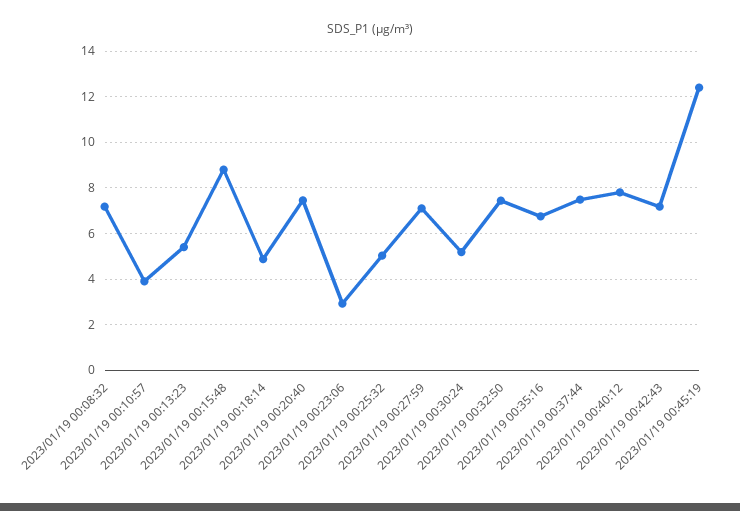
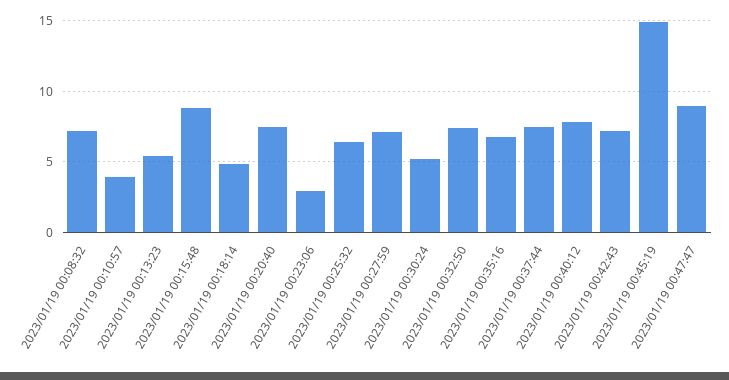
2023/01/19 00:25:32: 5 -> 6.5
2023/01/19 00:45:19: 12.5 -> 15
2023/01/19 00:47:47: none -> 9

